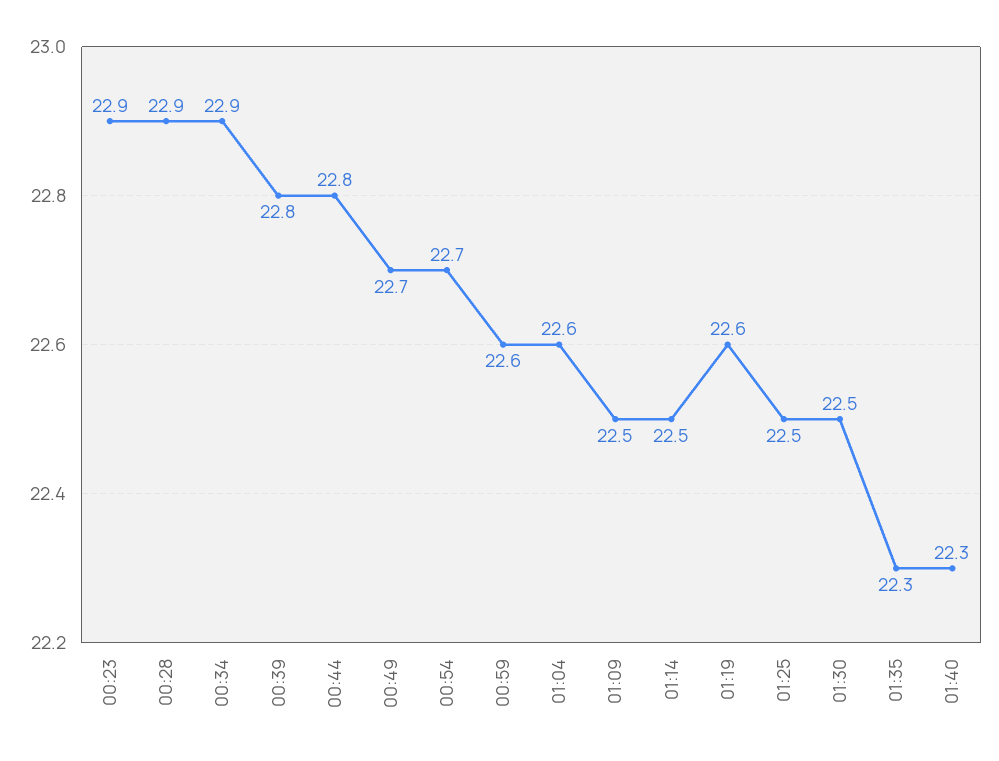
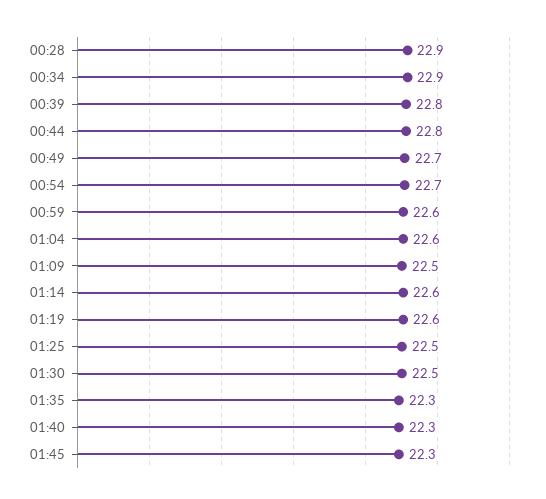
00:23: 22.9 -> none
01:14: 22.5 -> 22.6
01:45: none -> 22.3

